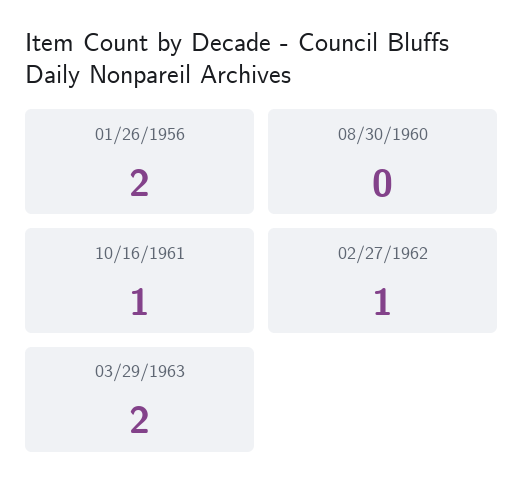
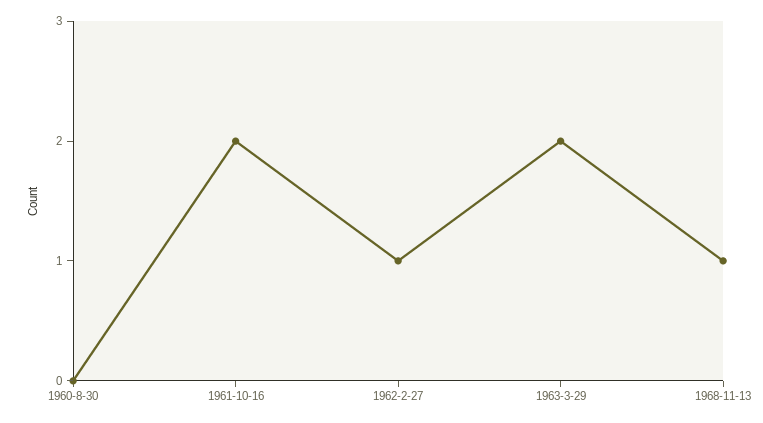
01/26/1956: 2 -> none
10/16/1961: 1 -> 2
1968-11-13: none -> 1

